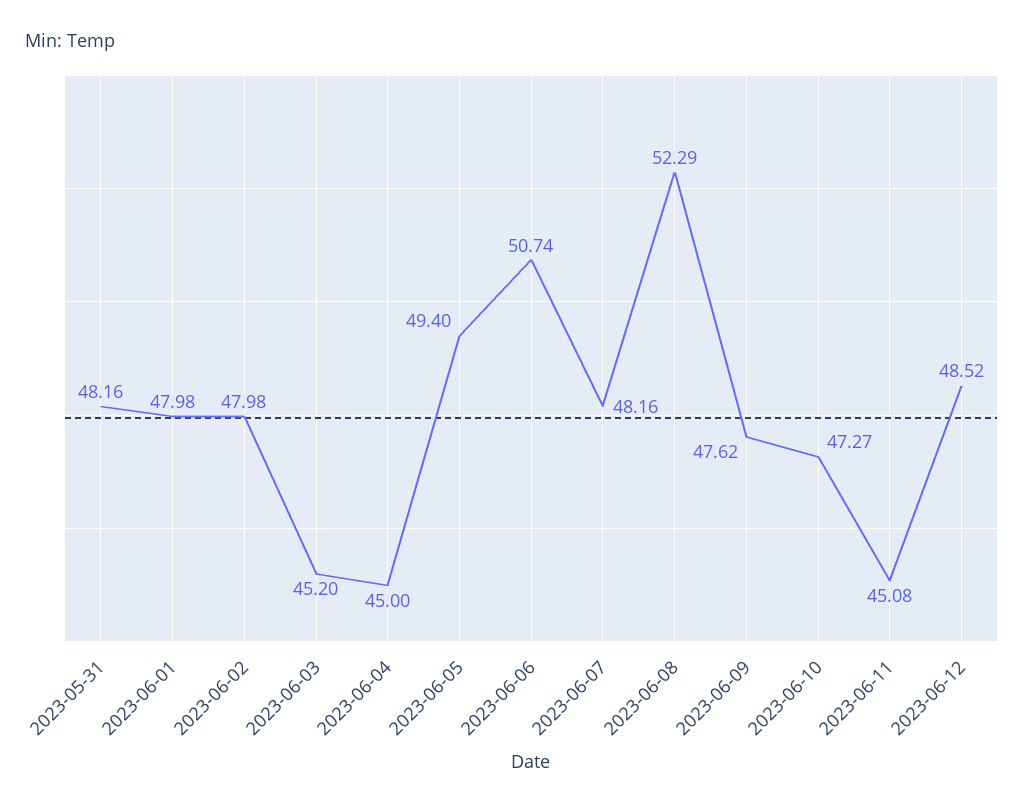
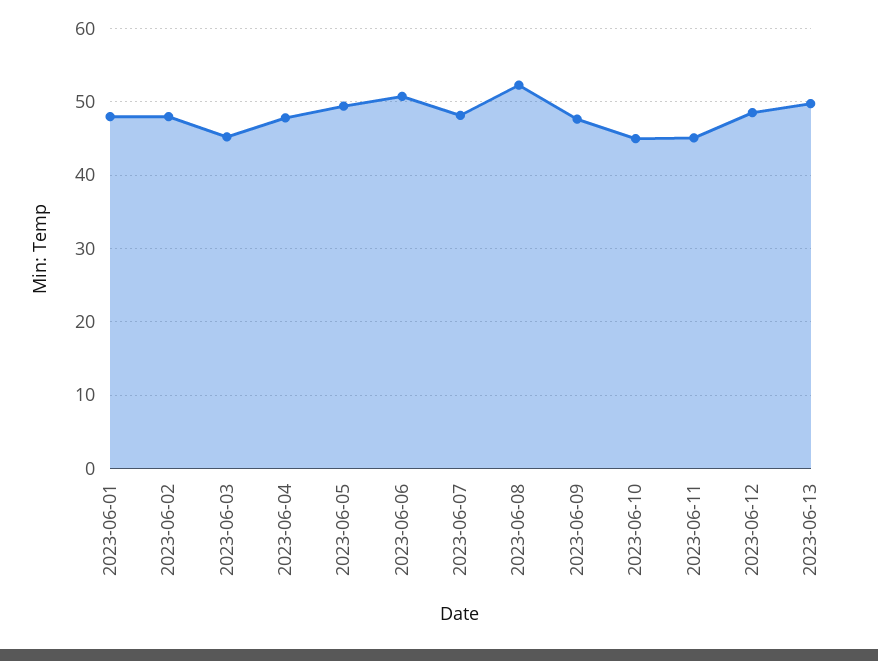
2023-05-31: 48.16 -> none
2023-06-04: 45 -> 48
2023-06-10: 47.27 -> 45
2023-06-13: none -> 50

